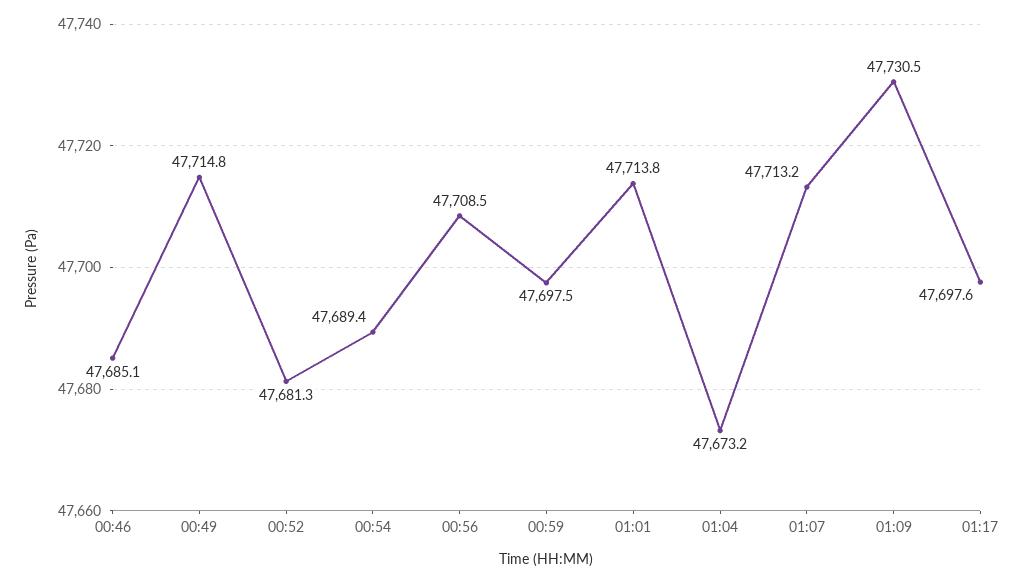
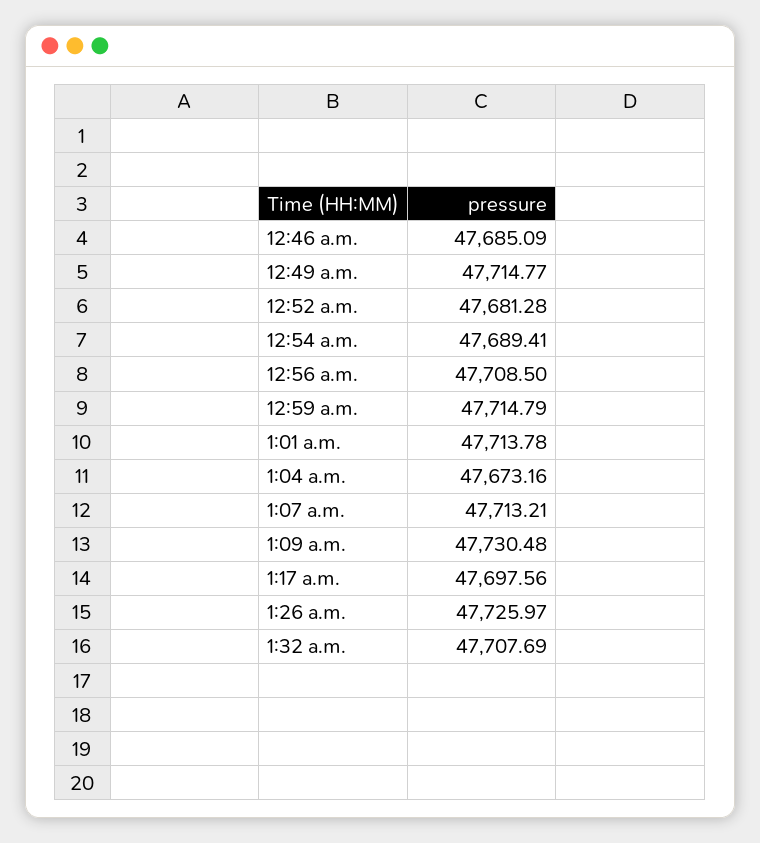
00:59: 47697.5 -> 47714.79
1:26 a.m.: none -> 47725.97
1:32 a.m.: none -> 47707.69

